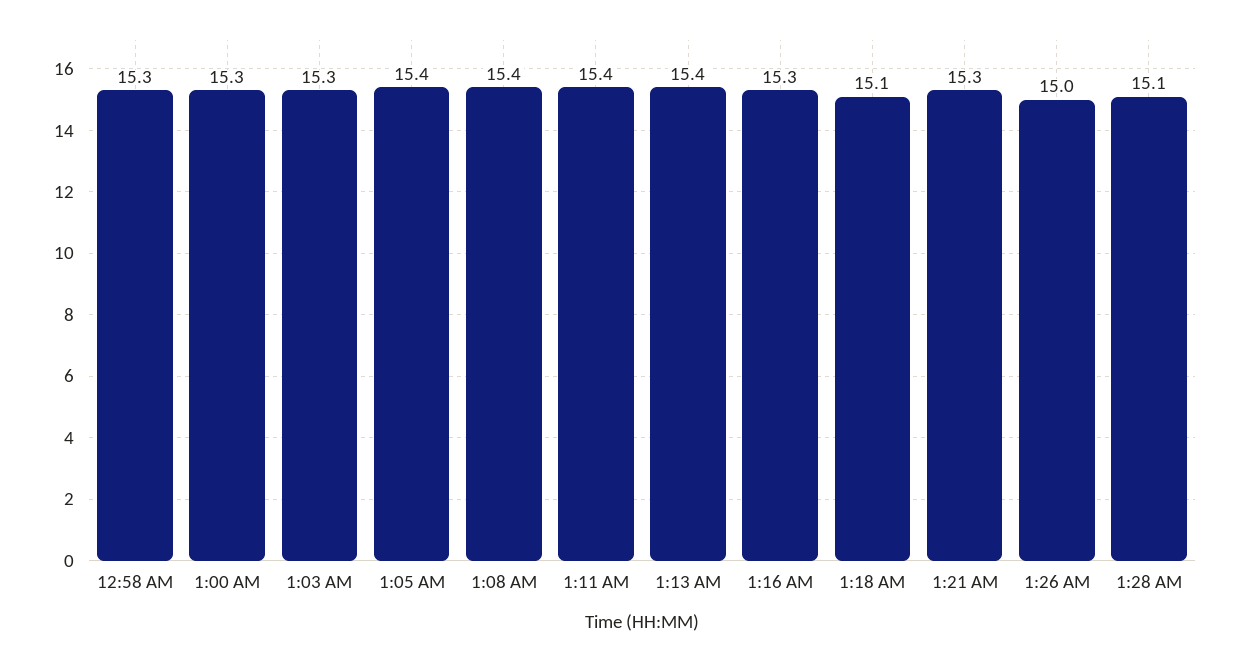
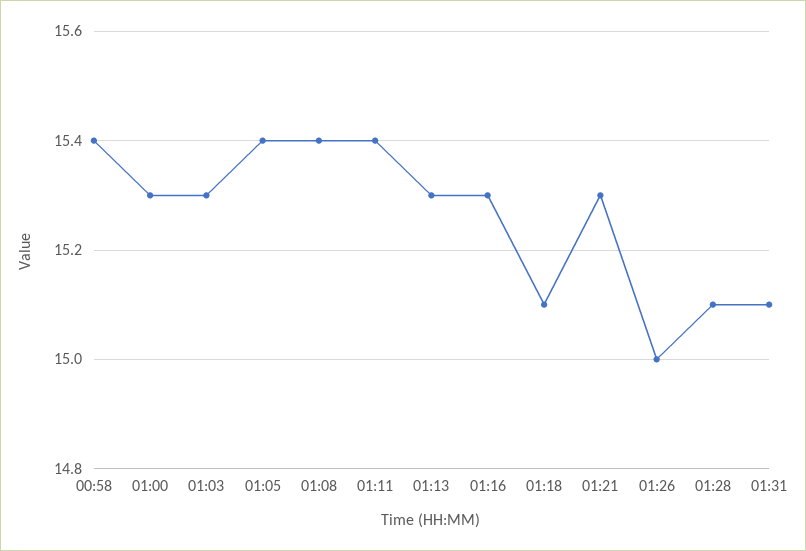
12:58 AM: 15.3 -> 15.4
1:13 AM: 15.4 -> 15.3
01:31: none -> 15.1

